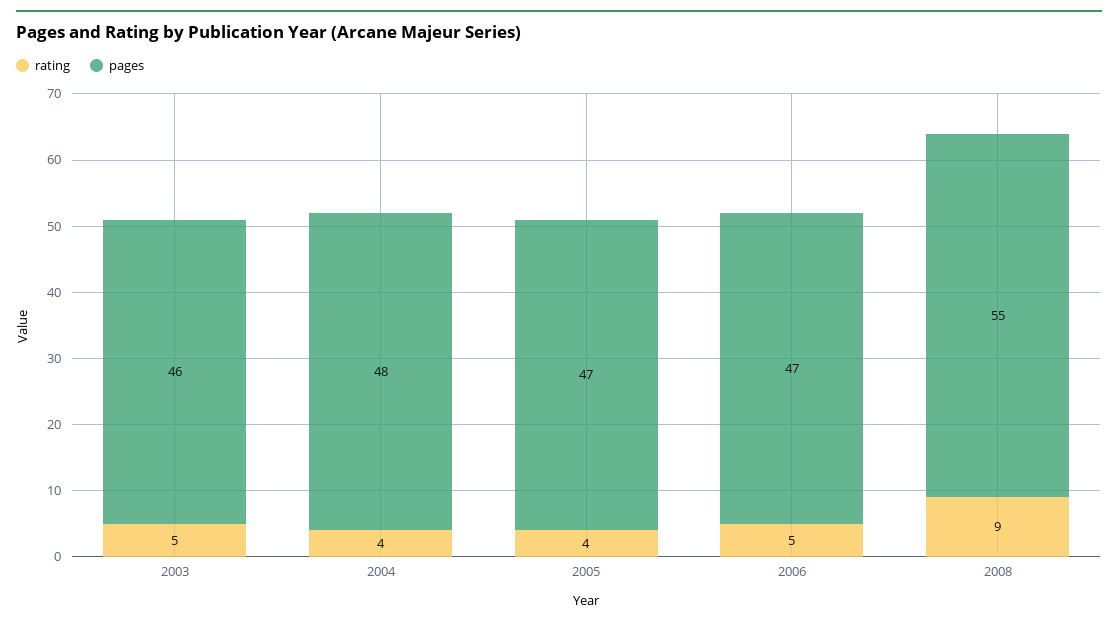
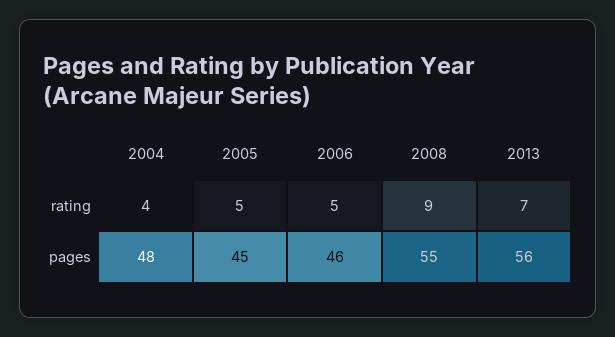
rating, 2003: 5 -> none
pages, 2003: 46 -> none
rating, 2005: 4 -> 5
pages, 2005: 47 -> 45
pages, 2006: 47 -> 46
rating, 2013: none -> 7
pages, 2013: none -> 56

